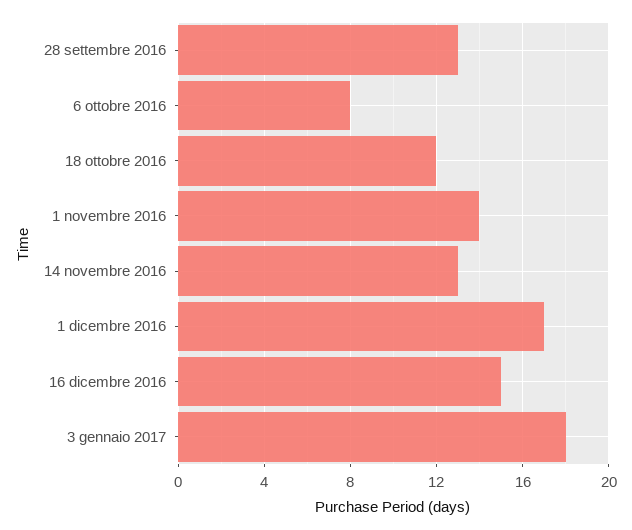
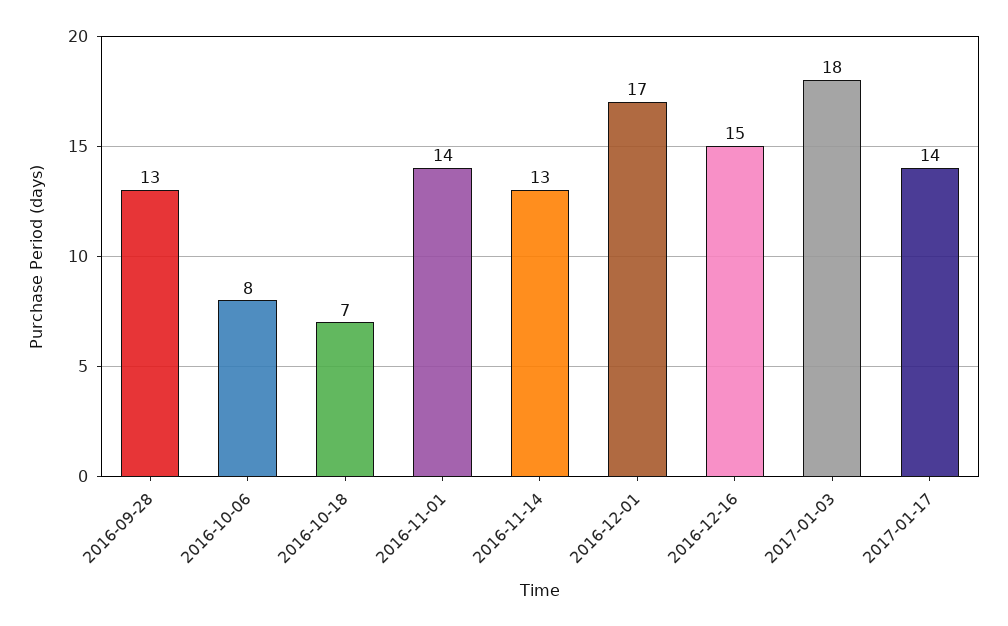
18 ottobre 2016: 12 -> 7
2017-01-17: none -> 14

